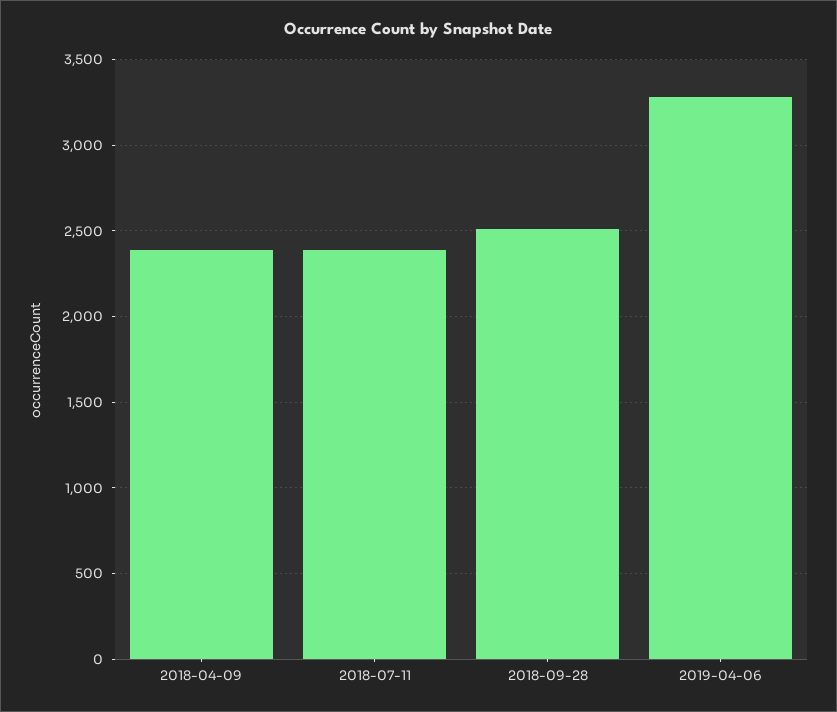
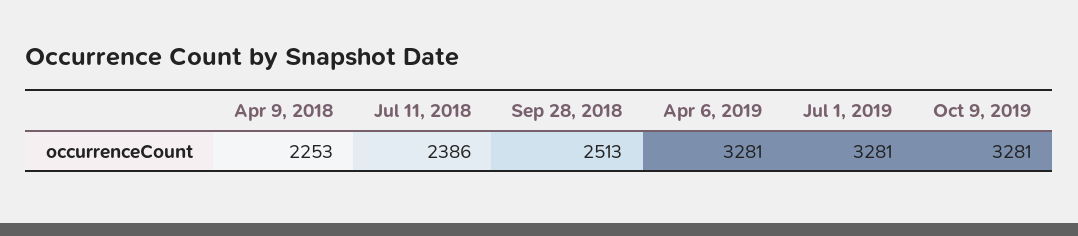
2018-04-09: 2400 -> 2253
Jul 1, 2019: none -> 3281
Oct 9, 2019: none -> 3281

